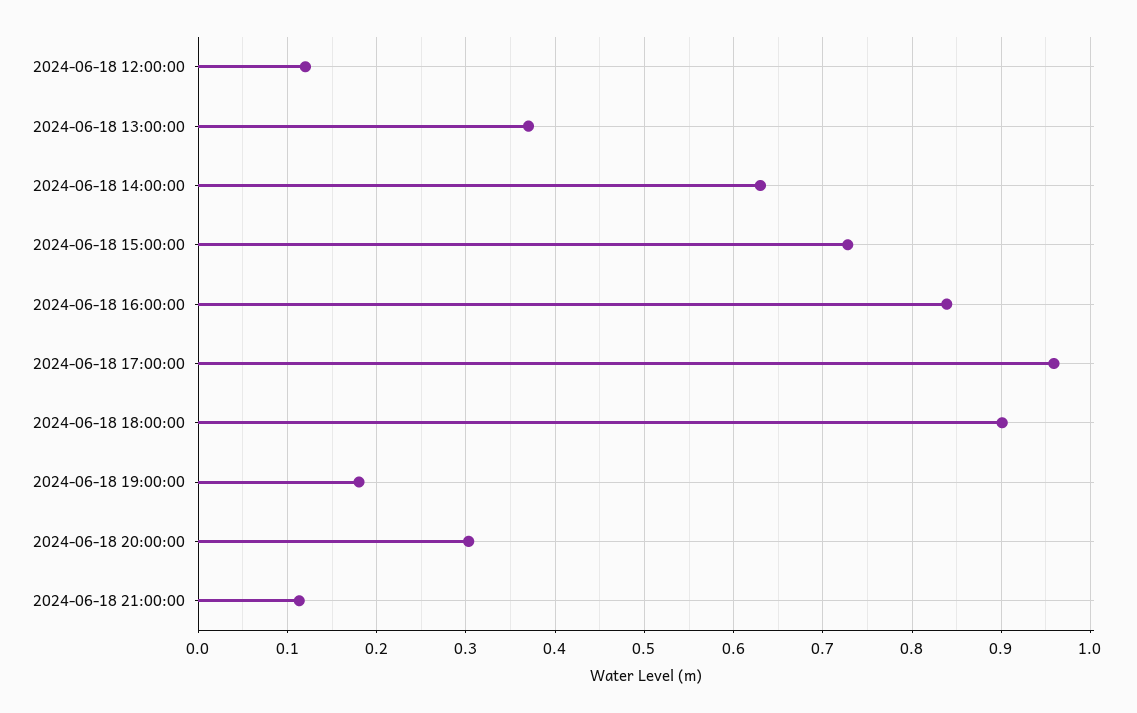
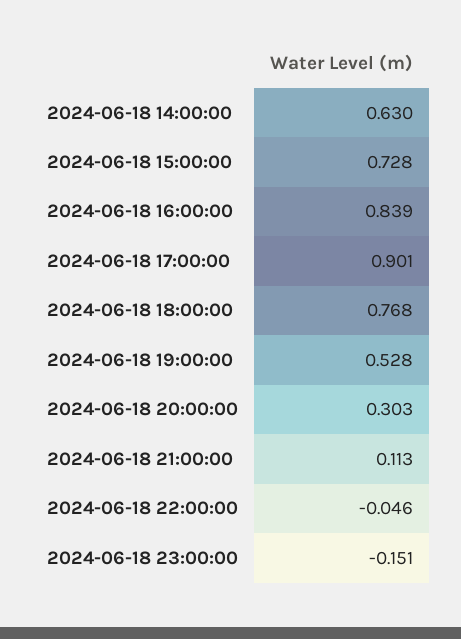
2024-06-18 12:00:00: 0.12 -> none
2024-06-18 13:00:00: 0.37 -> none
2024-06-18 17:00:00: 0.96 -> 0.901
2024-06-18 18:00:00: 0.9 -> 0.768
2024-06-18 19:00:00: 0.18 -> 0.528
2024-06-18 22:00:00: none -> -0.046
2024-06-18 23:00:00: none -> -0.151

